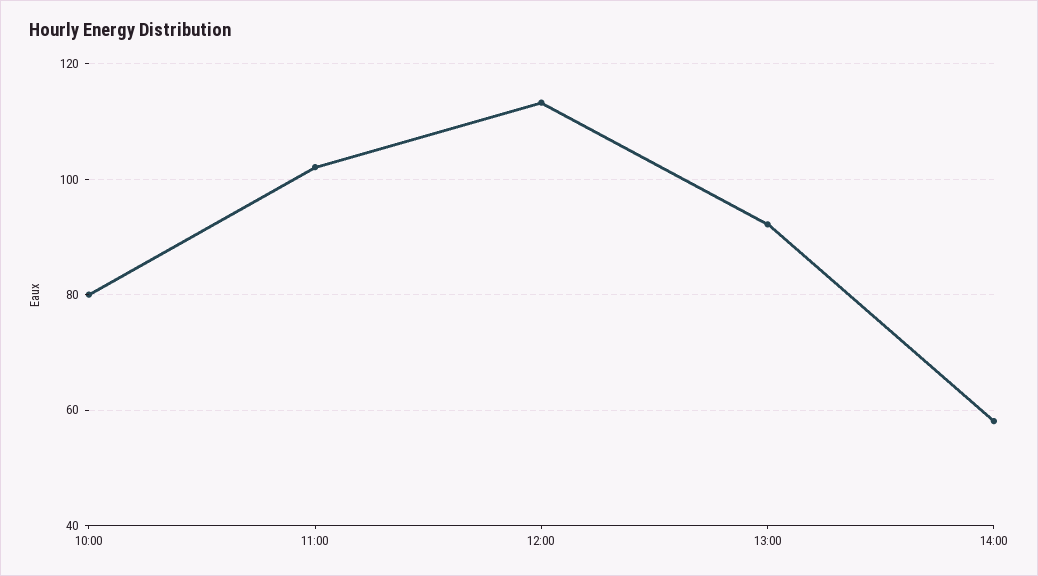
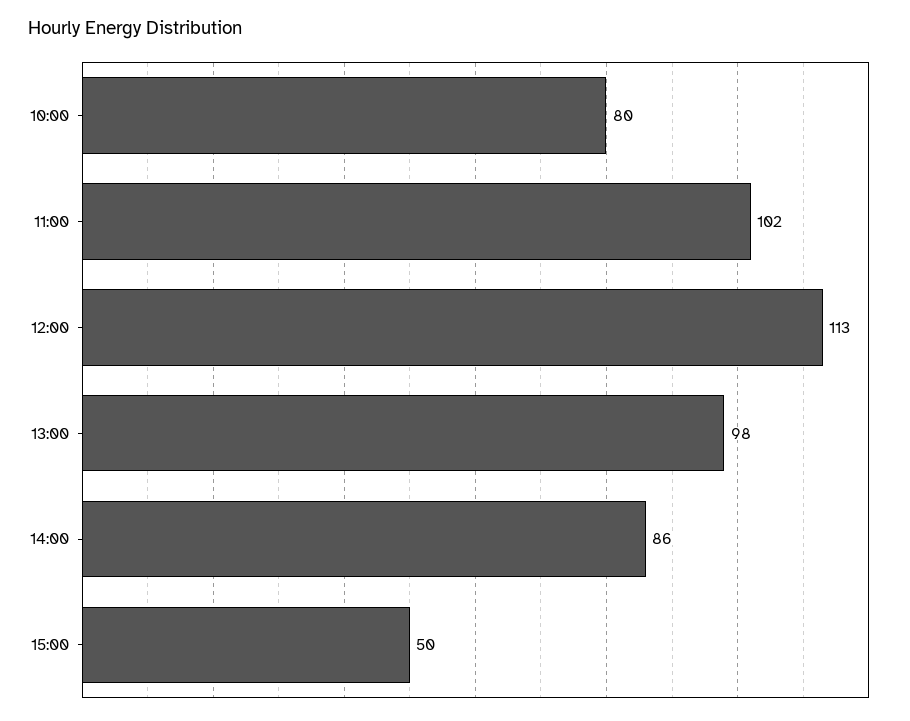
13:00: 92 -> 98
14:00: 58 -> 86
15:00: none -> 50

